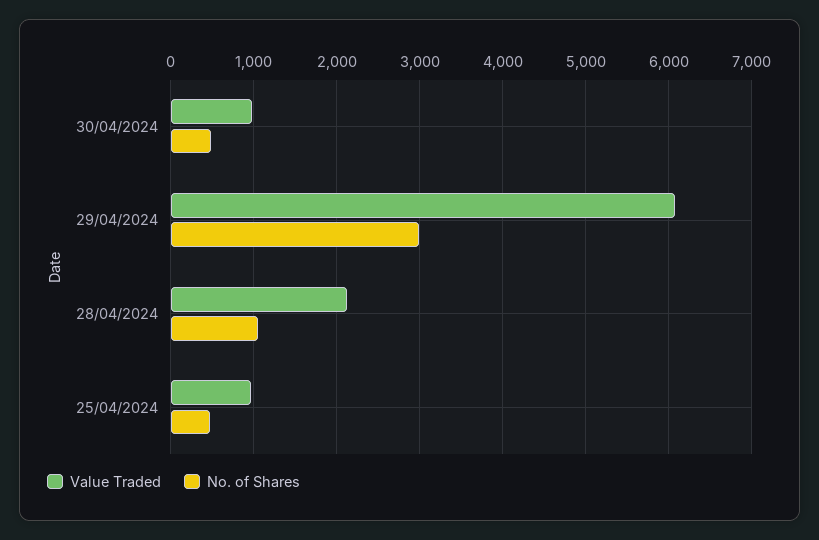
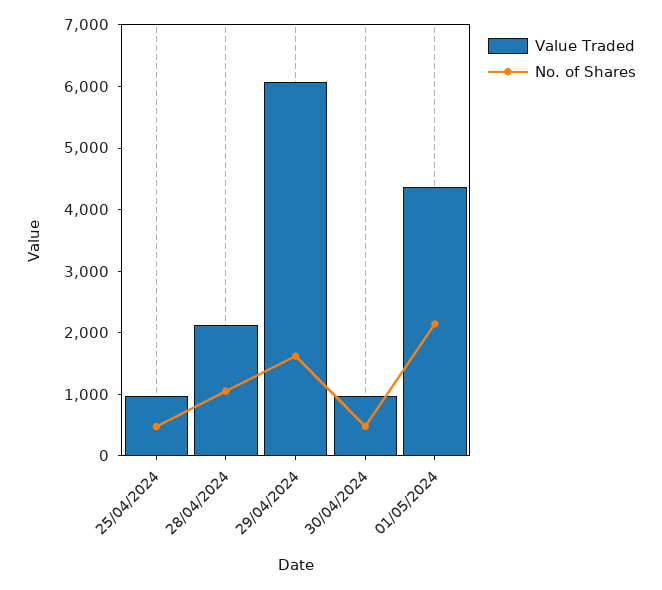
No. of Shares, 29/04/2024: 3000 -> 1600
Value Traded, 01/05/2024: none -> 4400
No. of Shares, 01/05/2024: none -> 2200

